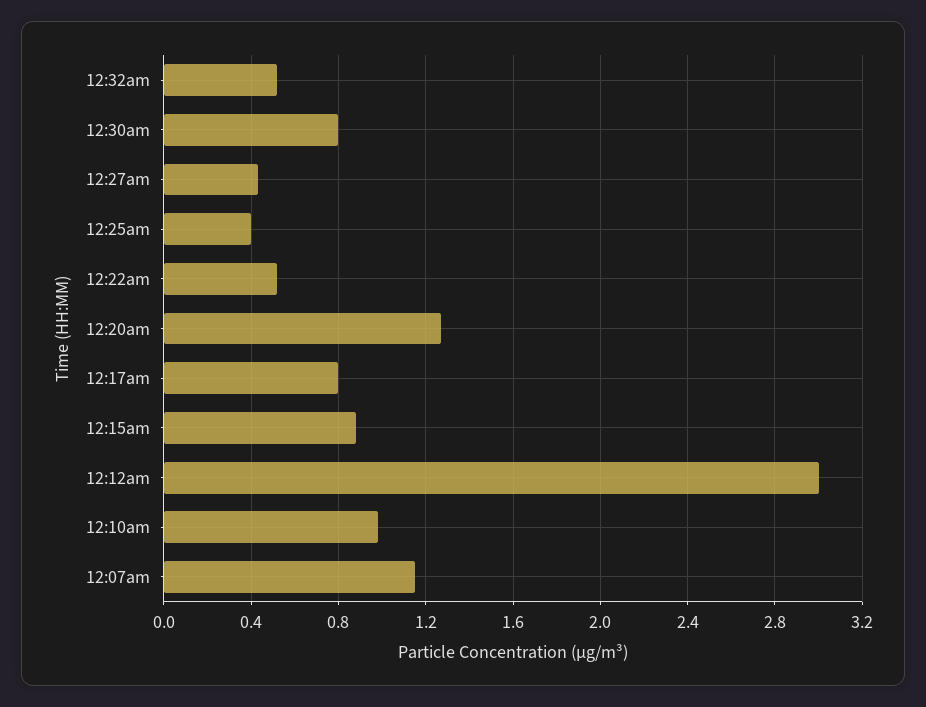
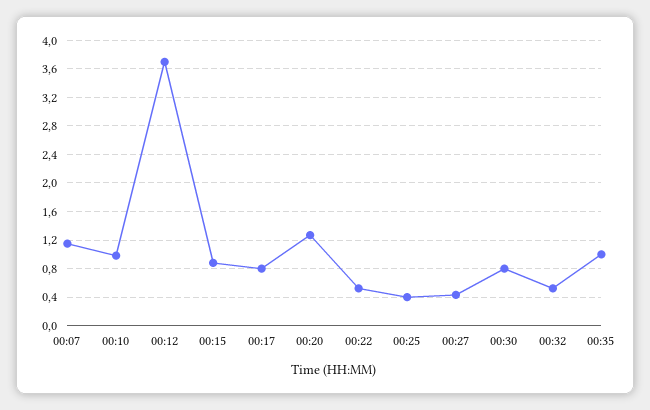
12:12am: 3 -> 3.7
00:35: none -> 1

